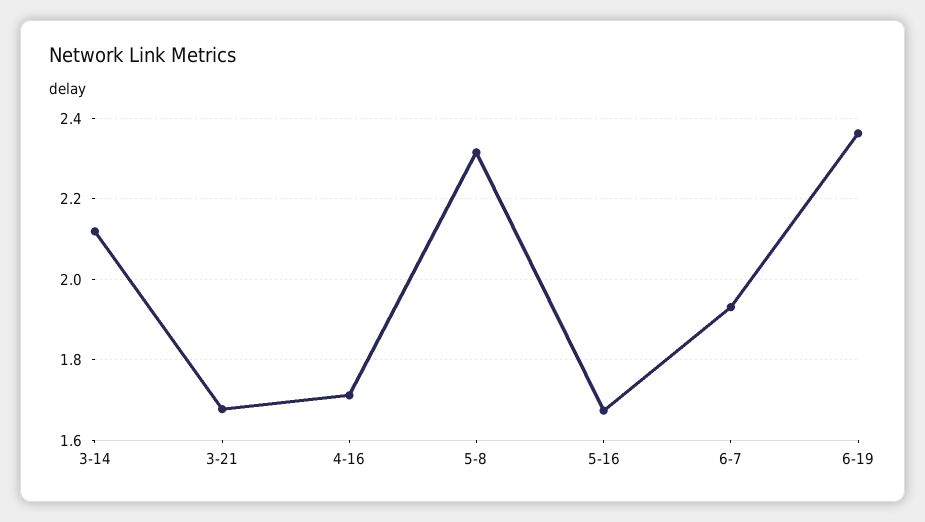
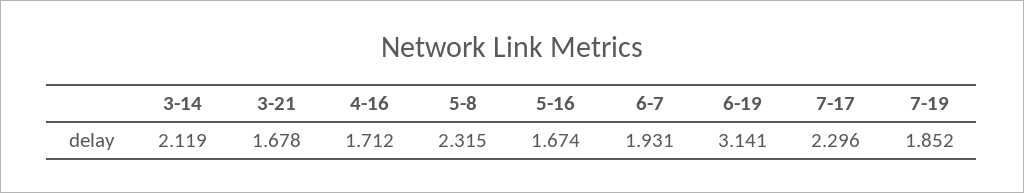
6-19: 2.36 -> 3.141
7-17: none -> 2.296
7-19: none -> 1.852

